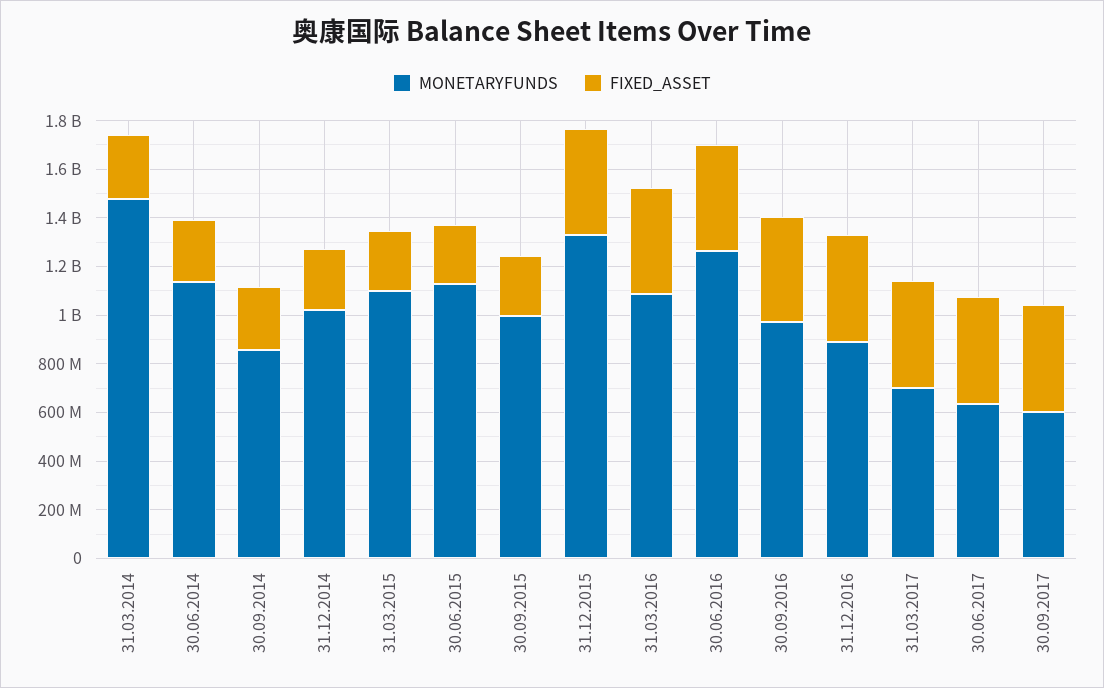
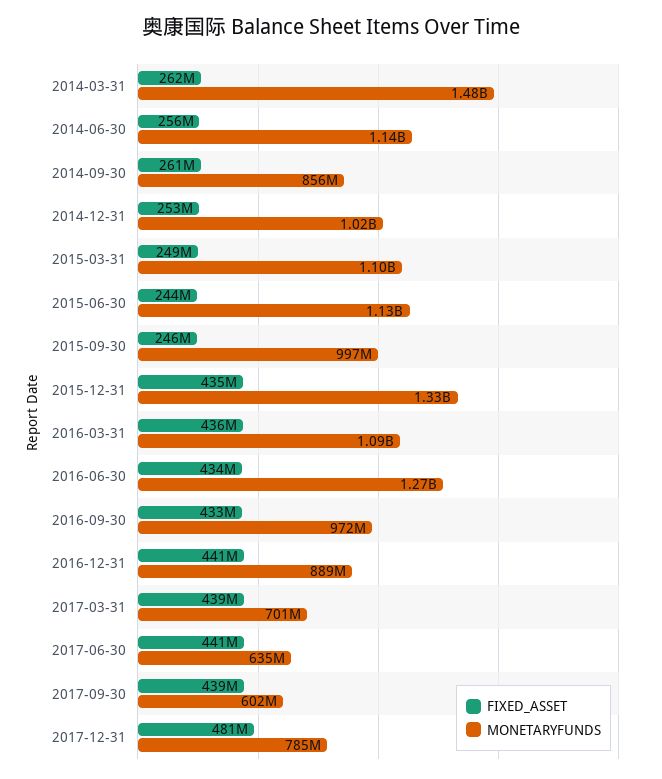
FIXED_ASSET, 2017-12-31: none -> 481000000
MONETARYFUNDS, 2017-12-31: none -> 785000000

